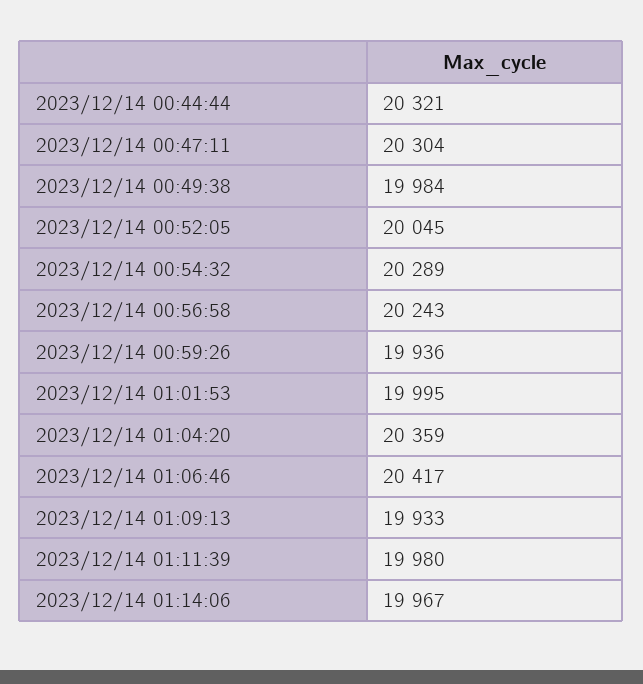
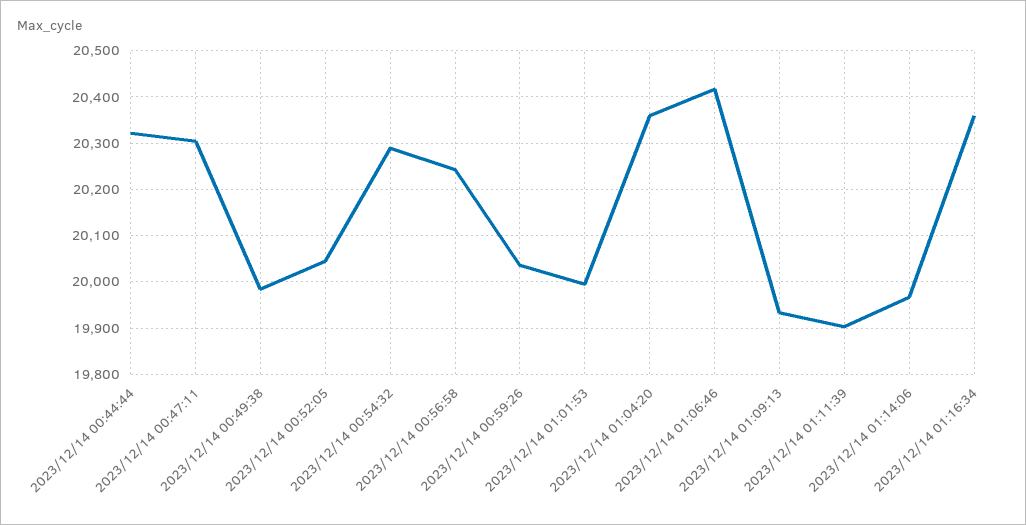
2023/12/14 00:59:26: 19936 -> 20040
2023/12/14 01:11:39: 19980 -> 19900
2023/12/14 01:16:34: none -> 20360

